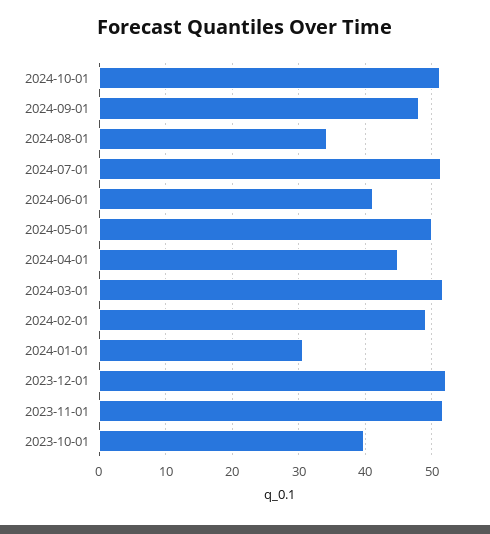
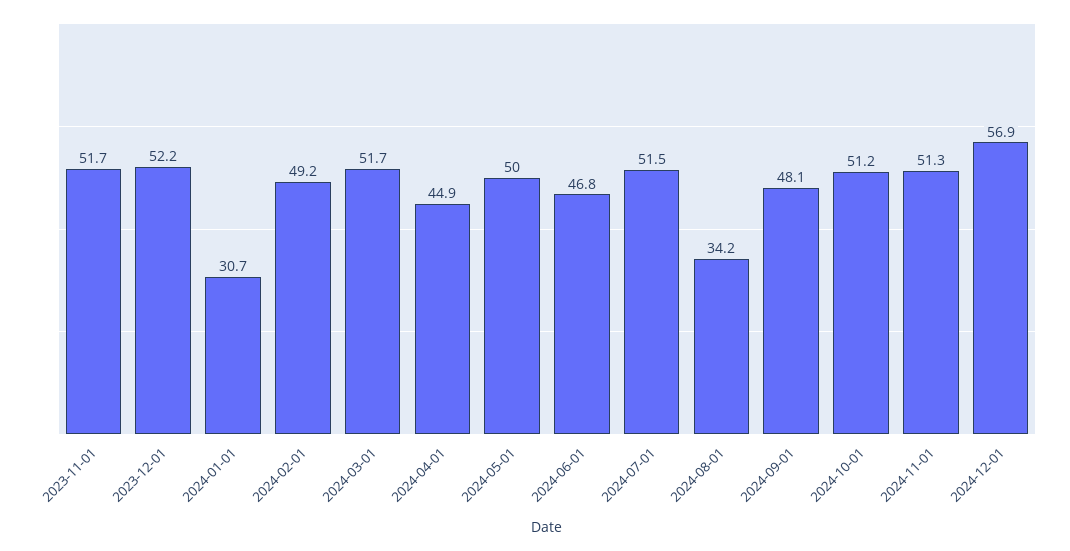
2024-06-01: 41 -> 46.8
2023-10-01: 40 -> none
2024-11-01: none -> 51.3
2024-12-01: none -> 56.9

